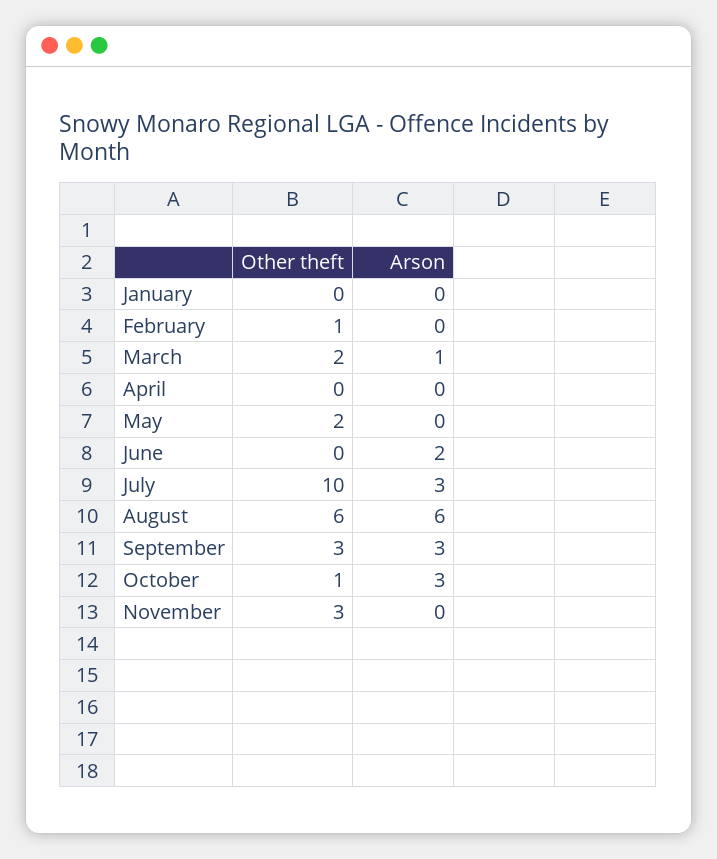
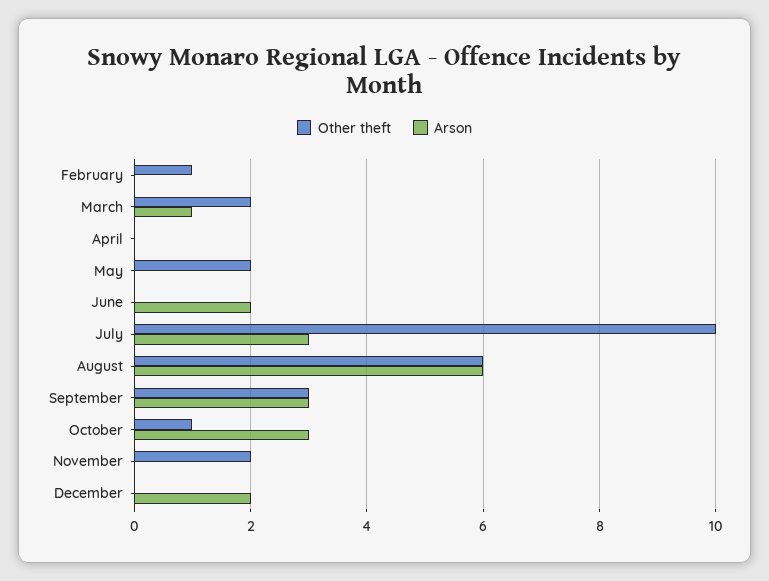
Other theft, January: 0 -> none
Arson, January: 0 -> none
Other theft, November: 3 -> 2
Other theft, December: none -> 0
Arson, December: none -> 2

